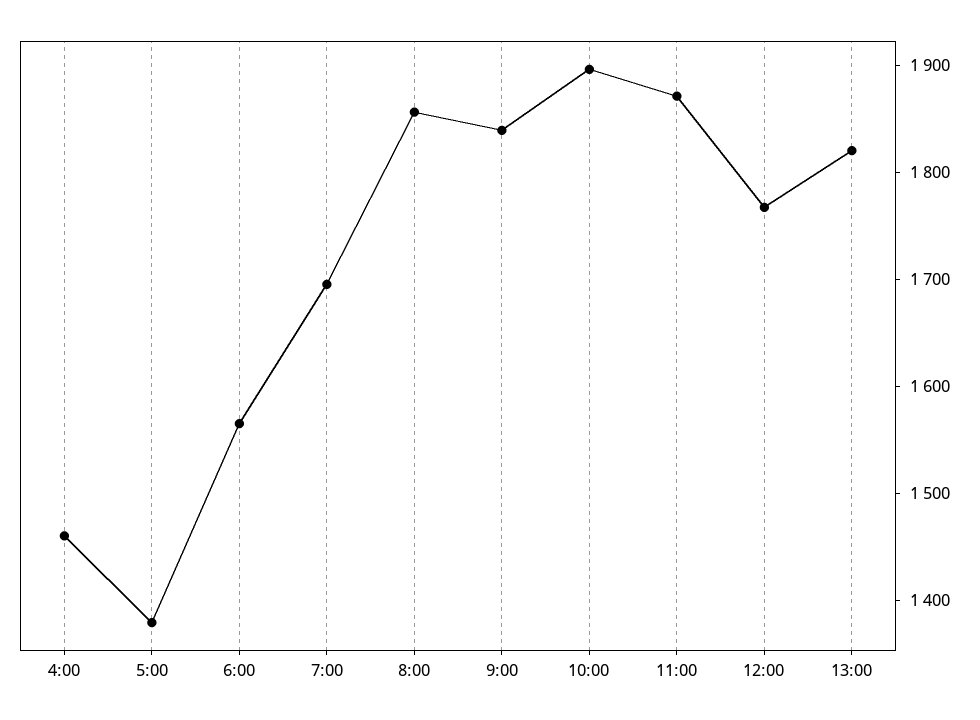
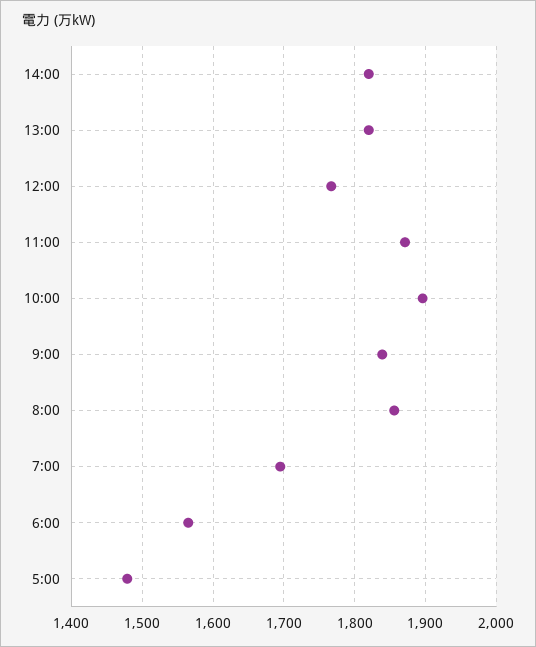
4:00: 1460 -> none
5:00: 1380 -> 1480
14:00: none -> 1820

